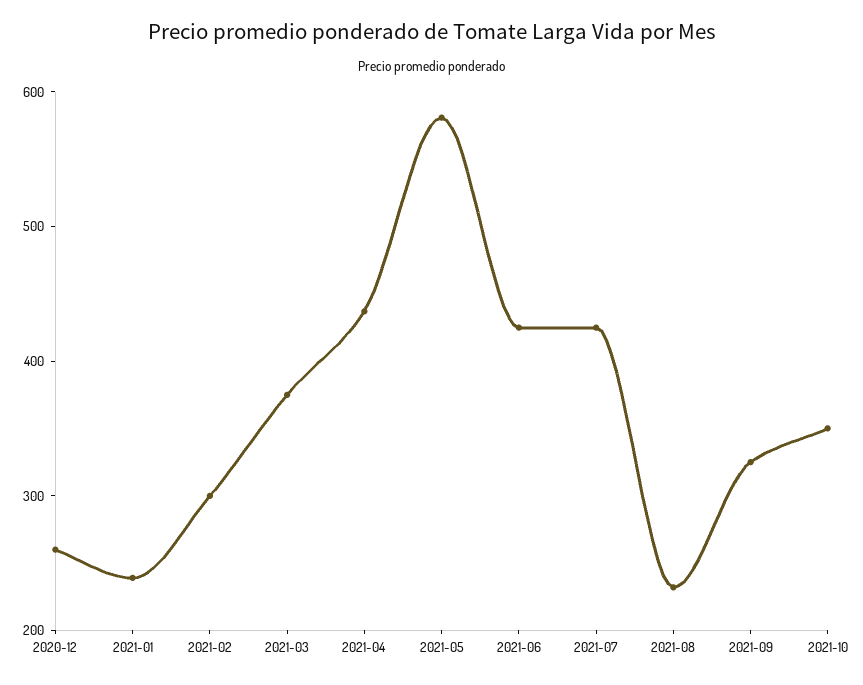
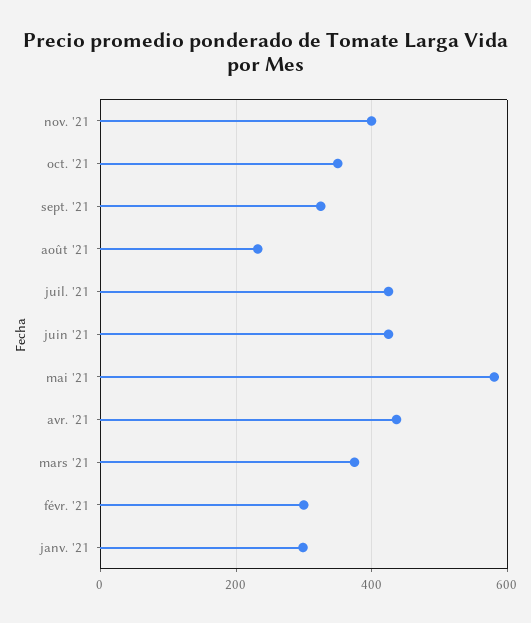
2020-12: 260 -> none
2021-01: 240 -> 300
nov. '21: none -> 400

